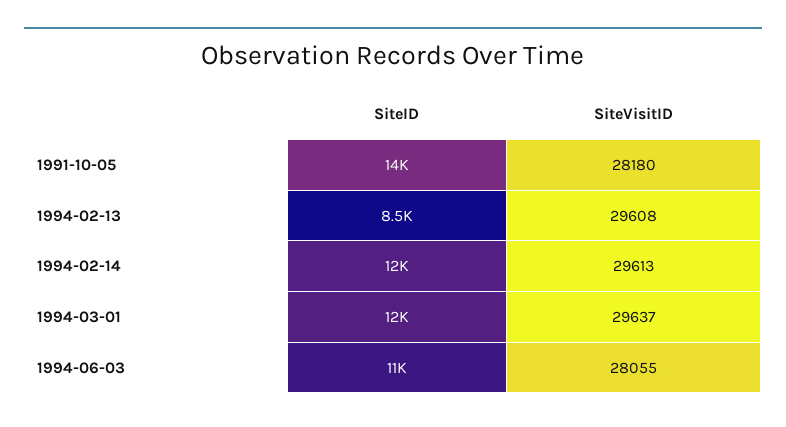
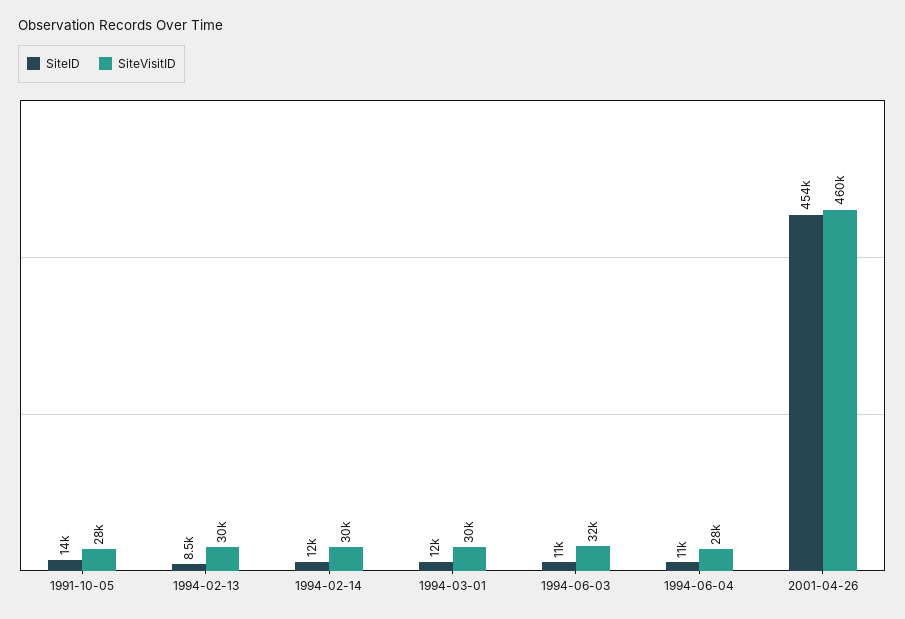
SiteVisitID, 1994-06-03: 28055 -> 32000
SiteID, 1994-06-04: none -> 11000
SiteVisitID, 1994-06-04: none -> 28000
SiteID, 2001-04-26: none -> 454000
SiteVisitID, 2001-04-26: none -> 460000

